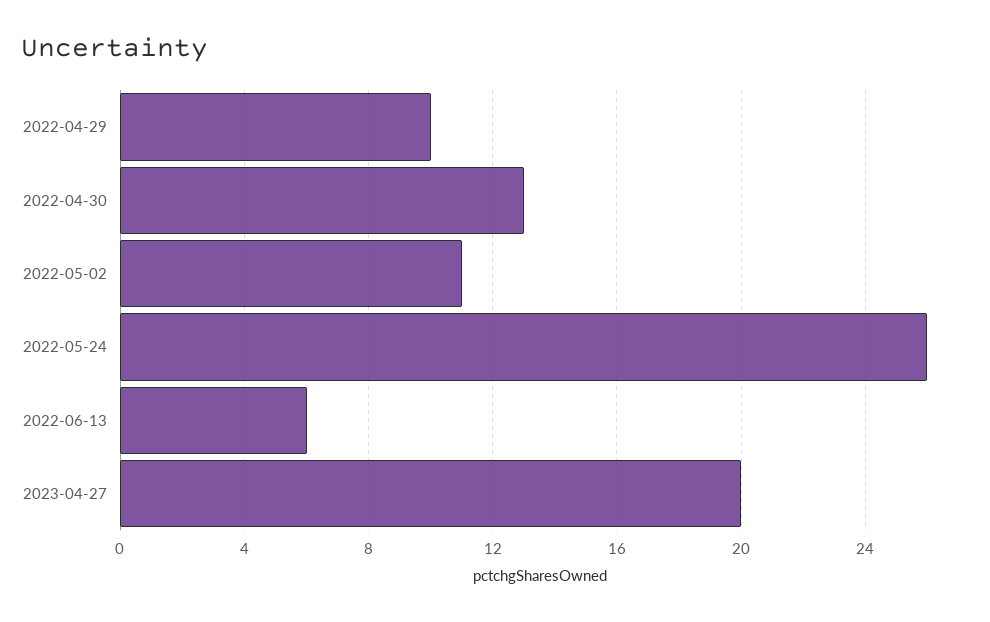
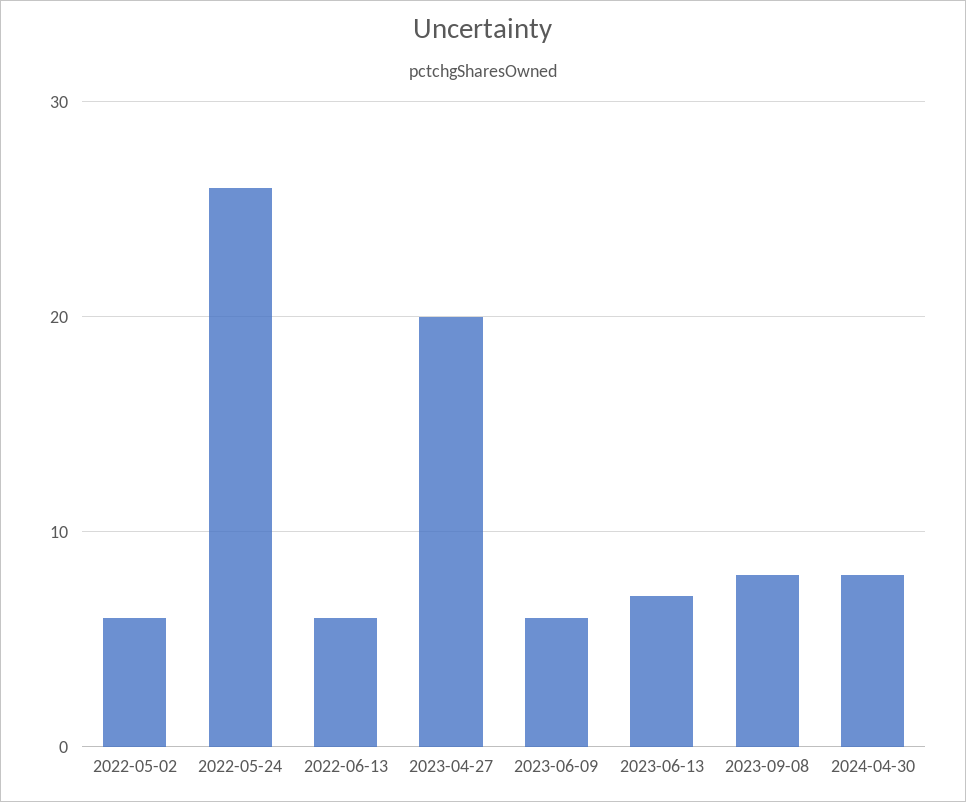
2022-04-29: 10 -> none
2022-04-30: 13 -> none
2022-05-02: 11 -> 6
2023-06-09: none -> 6
2023-06-13: none -> 7
2023-09-08: none -> 8
2024-04-30: none -> 8

